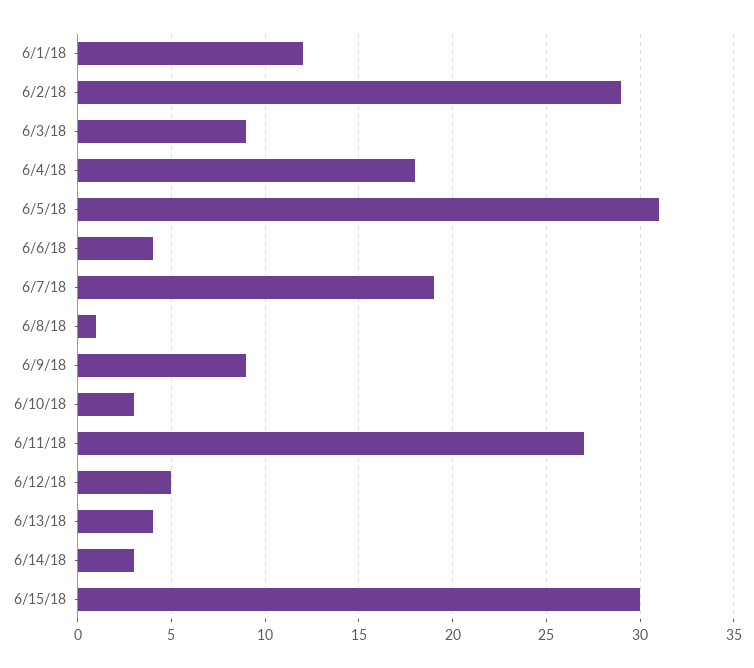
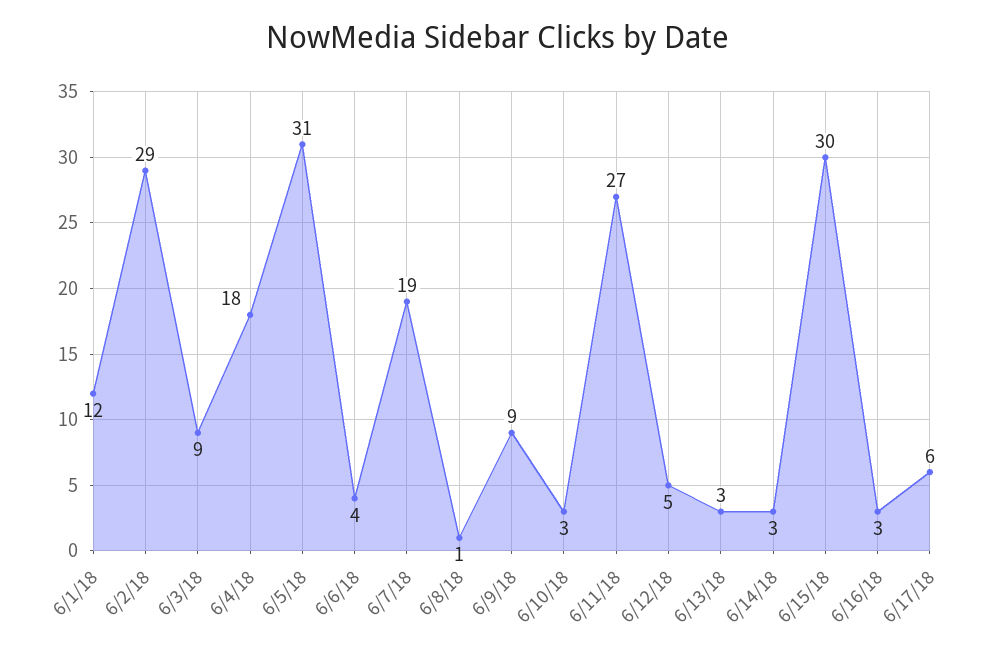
6/13/18: 4 -> 3
6/16/18: none -> 3
6/17/18: none -> 6

